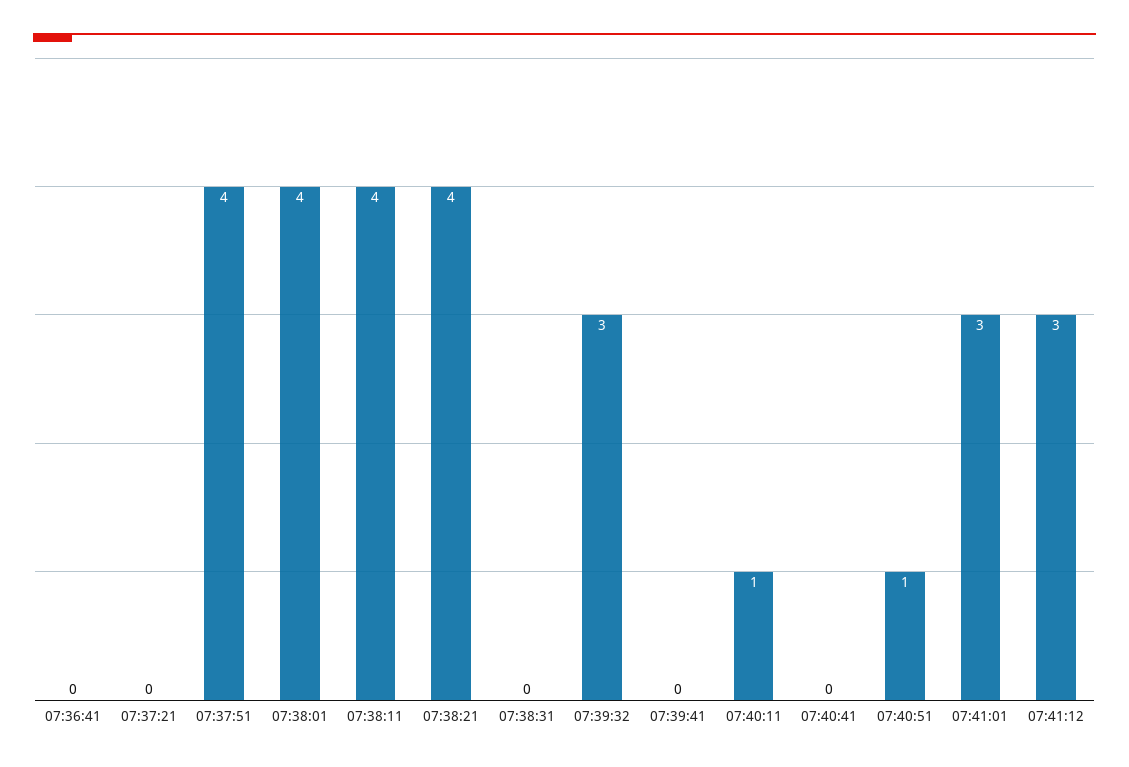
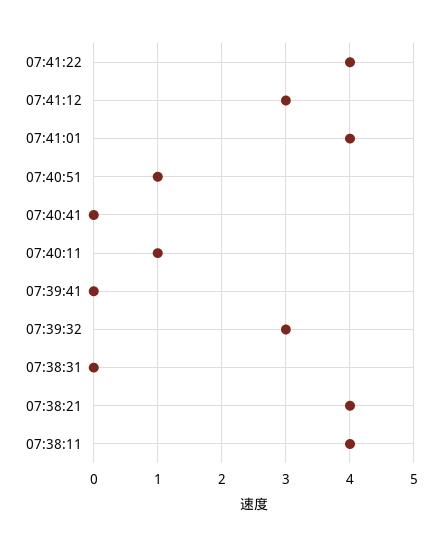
07:36:41: 0 -> none
07:37:21: 0 -> none
07:37:51: 4 -> none
07:38:01: 4 -> none
07:41:01: 3 -> 4
07:41:22: none -> 4

